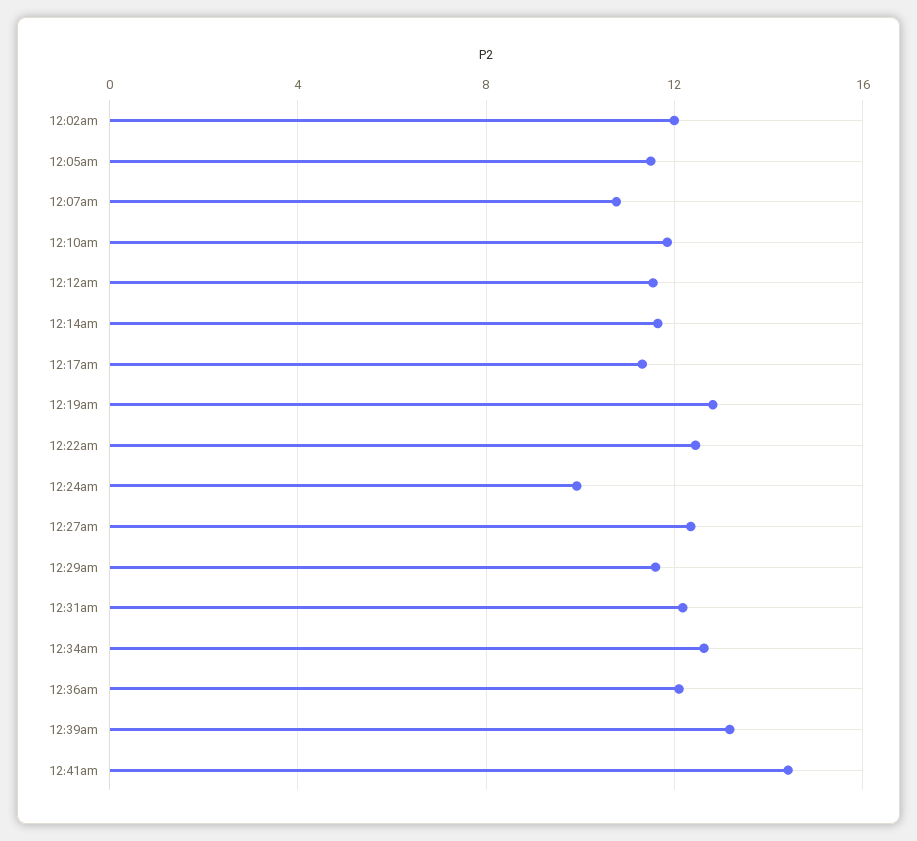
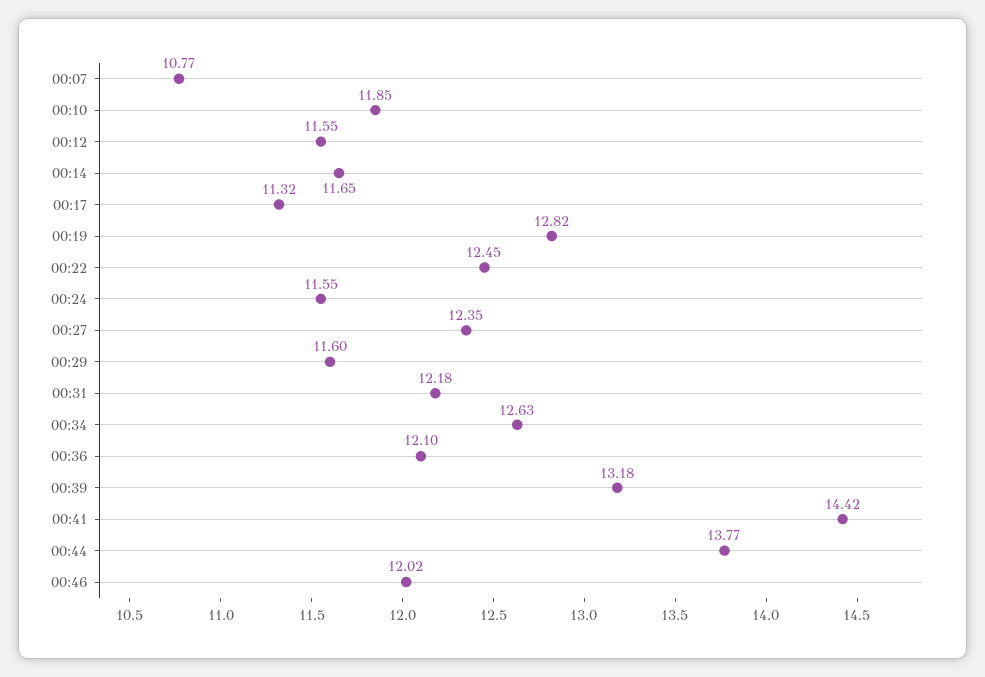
12:02am: 12 -> none
12:05am: 11.5 -> none
12:24am: 10 -> 11.55
00:44: none -> 13.77
00:46: none -> 12.02

